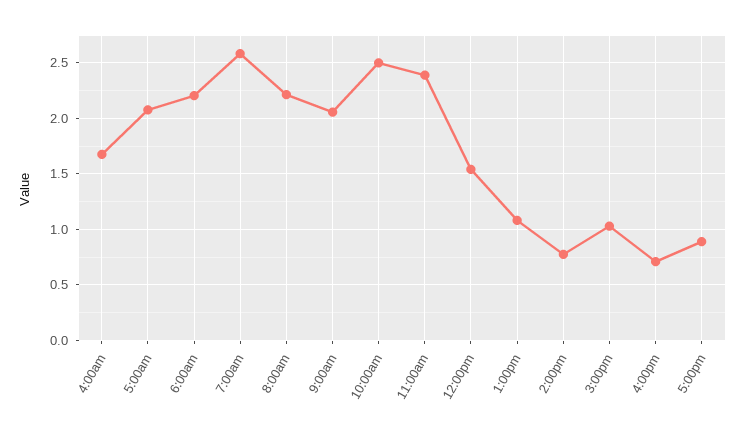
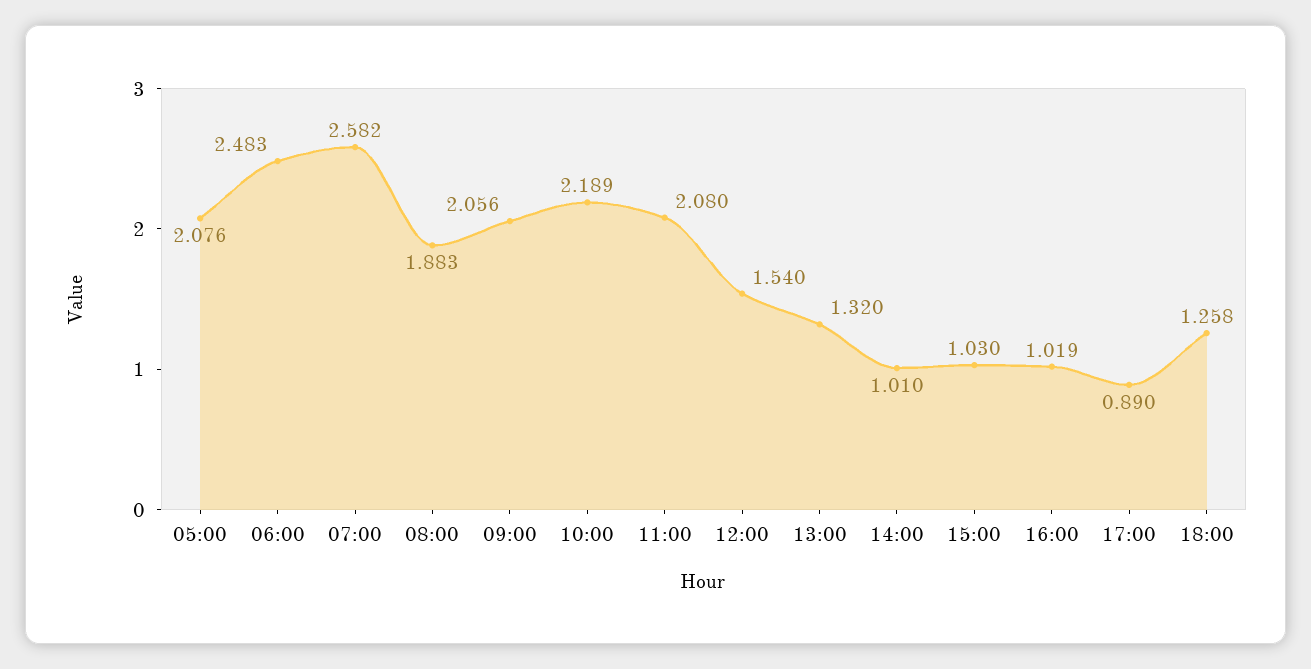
4:00am: 1.7 -> none
6:00am: 2.2 -> 2.483
8:00am: 2.2 -> 1.883
10:00am: 2.5 -> 2.189
11:00am: 2.4 -> 2.08
1:00pm: 1.1 -> 1.32
2:00pm: 0.8 -> 1.01
4:00pm: 0.7 -> 1.019
18:00: none -> 1.258

